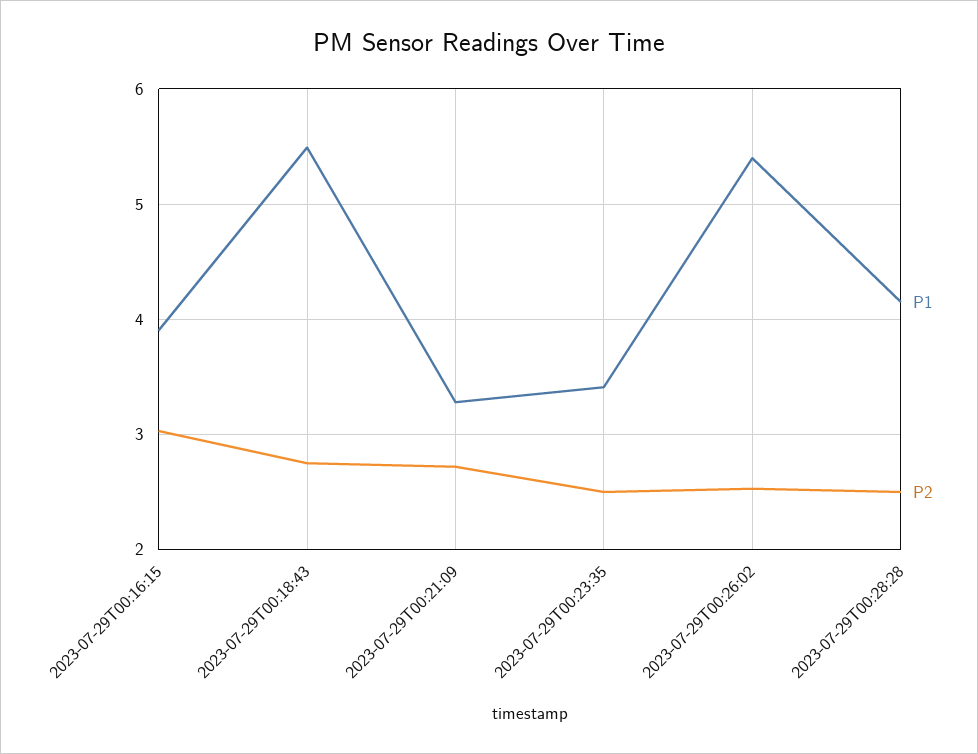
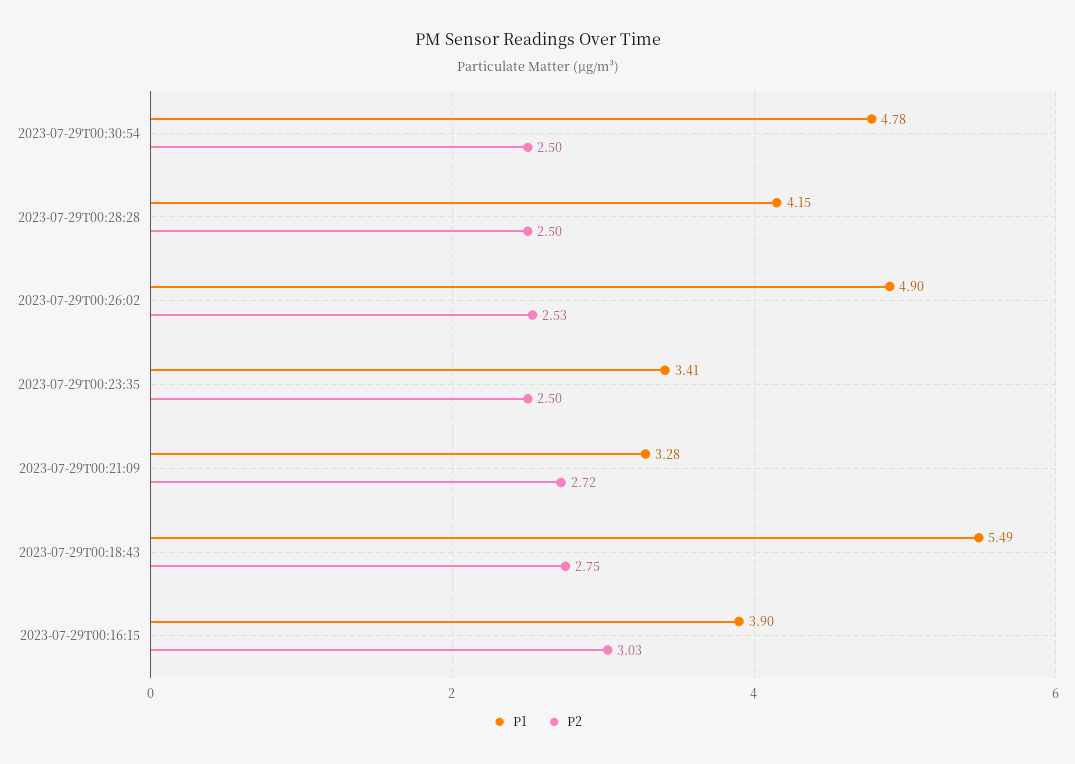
P1, 2023-07-29T00:26:02: 5.4 -> 4.9
P1, 2023-07-29T00:30:54: none -> 4.78
P2, 2023-07-29T00:30:54: none -> 2.5

